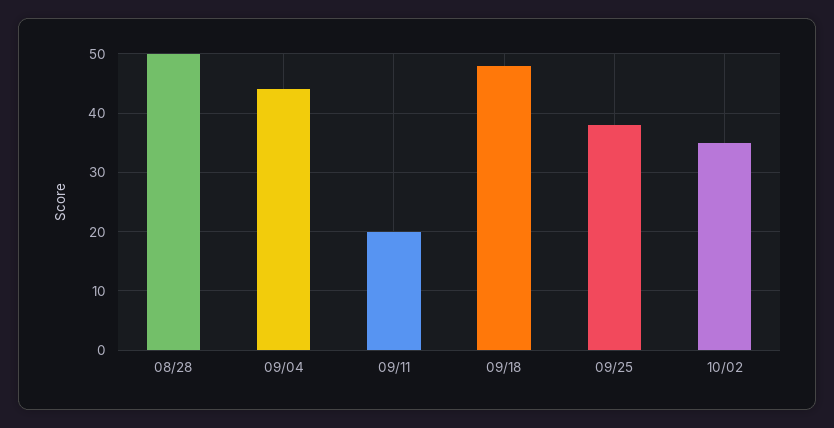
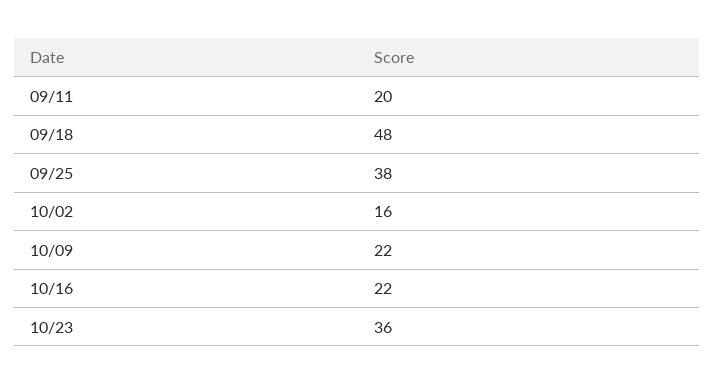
08/28: 50 -> none
09/04: 45 -> none
10/02: 35 -> 16
10/09: none -> 22
10/16: none -> 22
10/23: none -> 36

